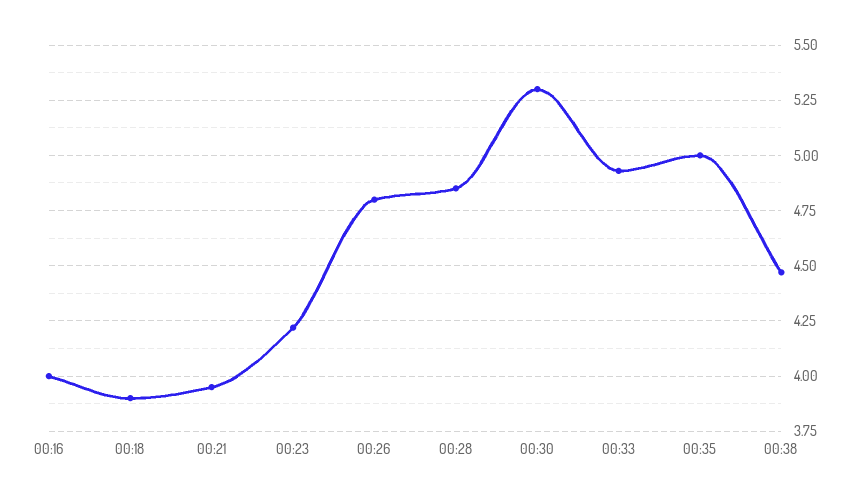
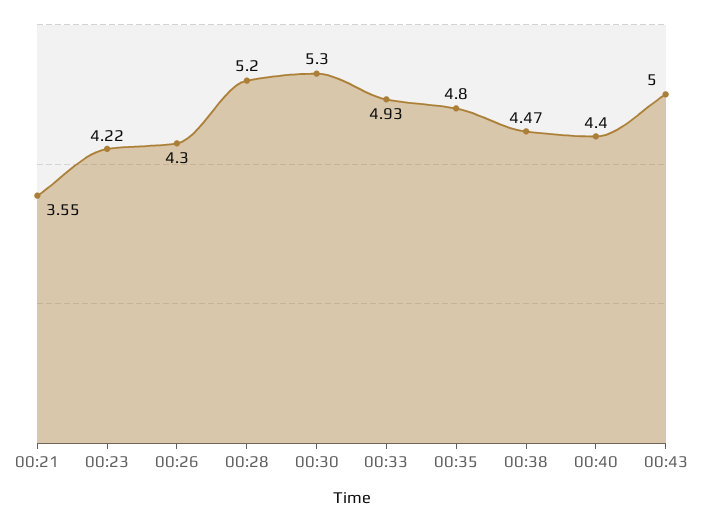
00:16: 4 -> none
00:18: 3.9 -> none
00:21: 3.95 -> 3.55
00:26: 4.8 -> 4.3
00:28: 4.85 -> 5.2
00:35: 5 -> 4.8
00:40: none -> 4.4
00:43: none -> 5

